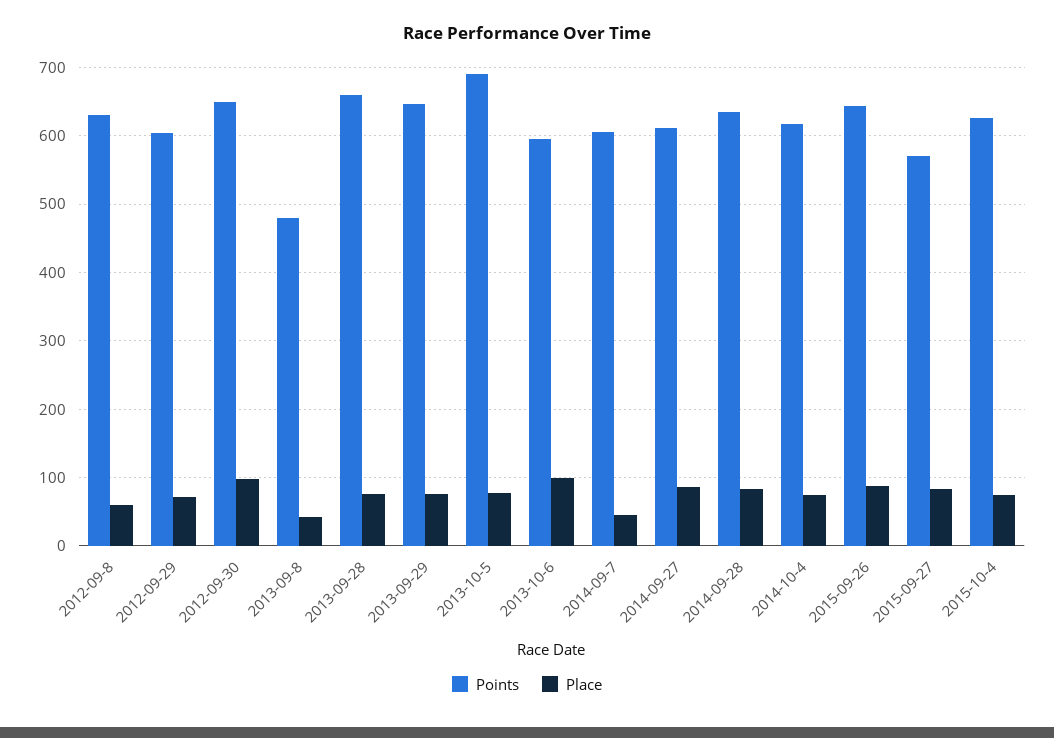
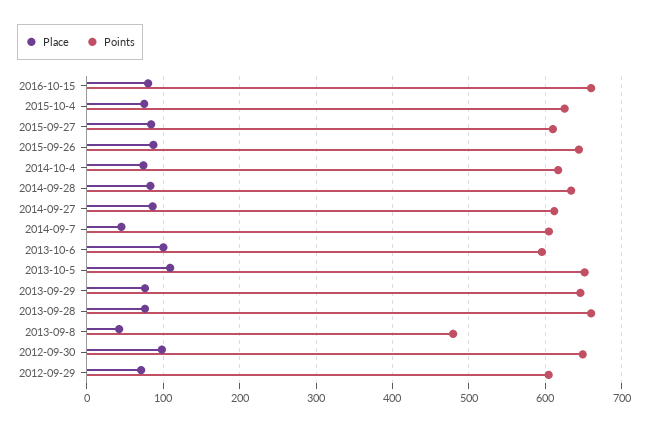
Points, 2012-09-8: 630 -> none
Place, 2012-09-8: 60 -> none
Points, 2013-10-5: 690 -> 650
Place, 2013-10-5: 80 -> 110
Points, 2015-09-27: 570 -> 610
Place, 2016-10-15: none -> 80
Points, 2016-10-15: none -> 660

